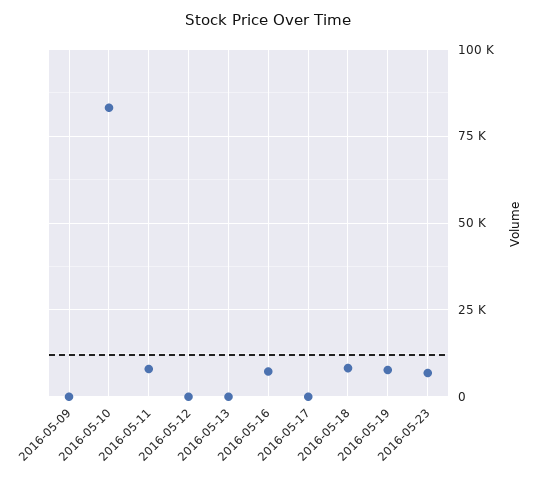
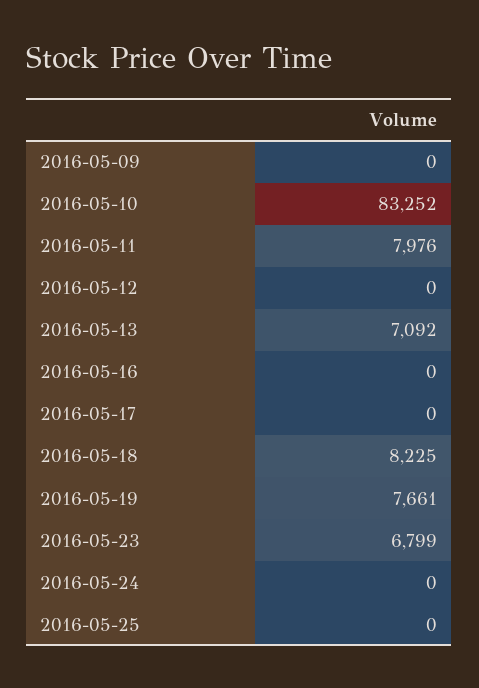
2016-05-13: 0 -> 7092
2016-05-16: 7500 -> 0
2016-05-24: none -> 0
2016-05-25: none -> 0

